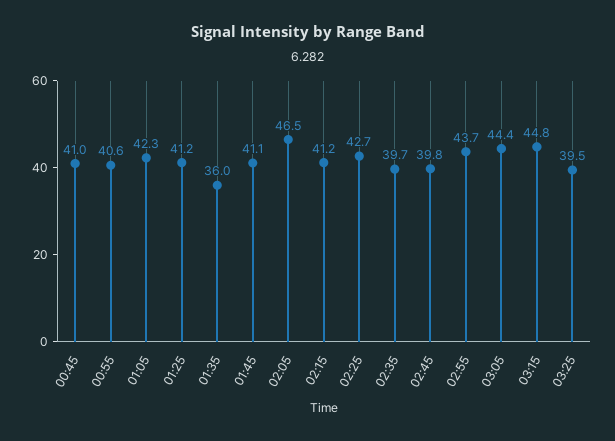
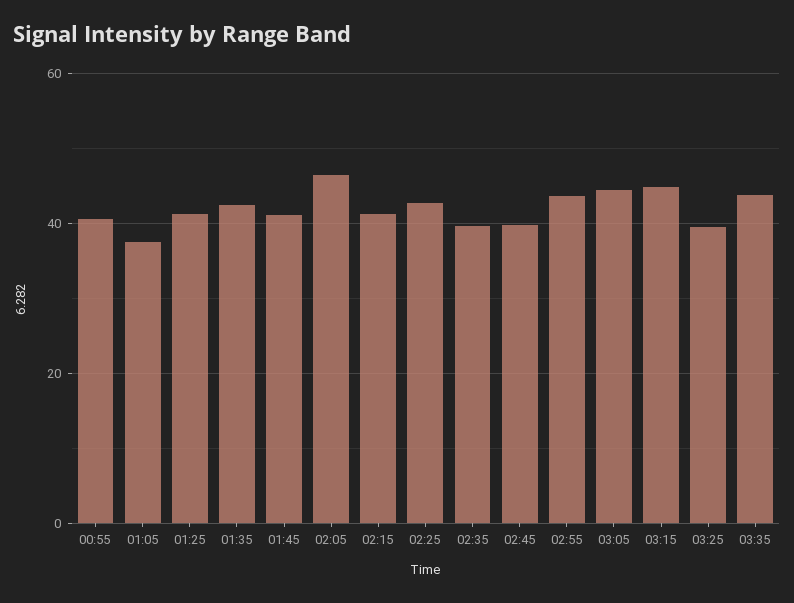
00:45: 41 -> none
01:05: 42.3 -> 38
01:35: 36 -> 42
03:35: none -> 44

